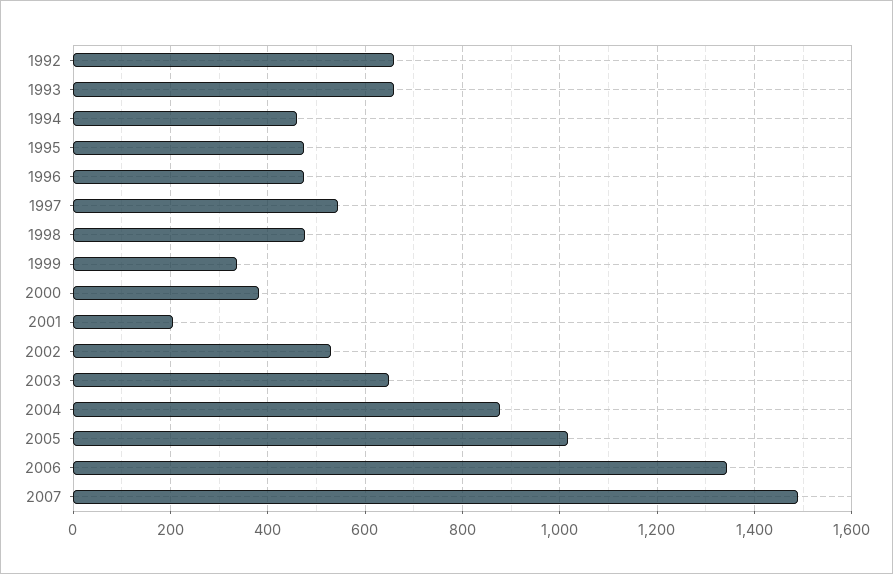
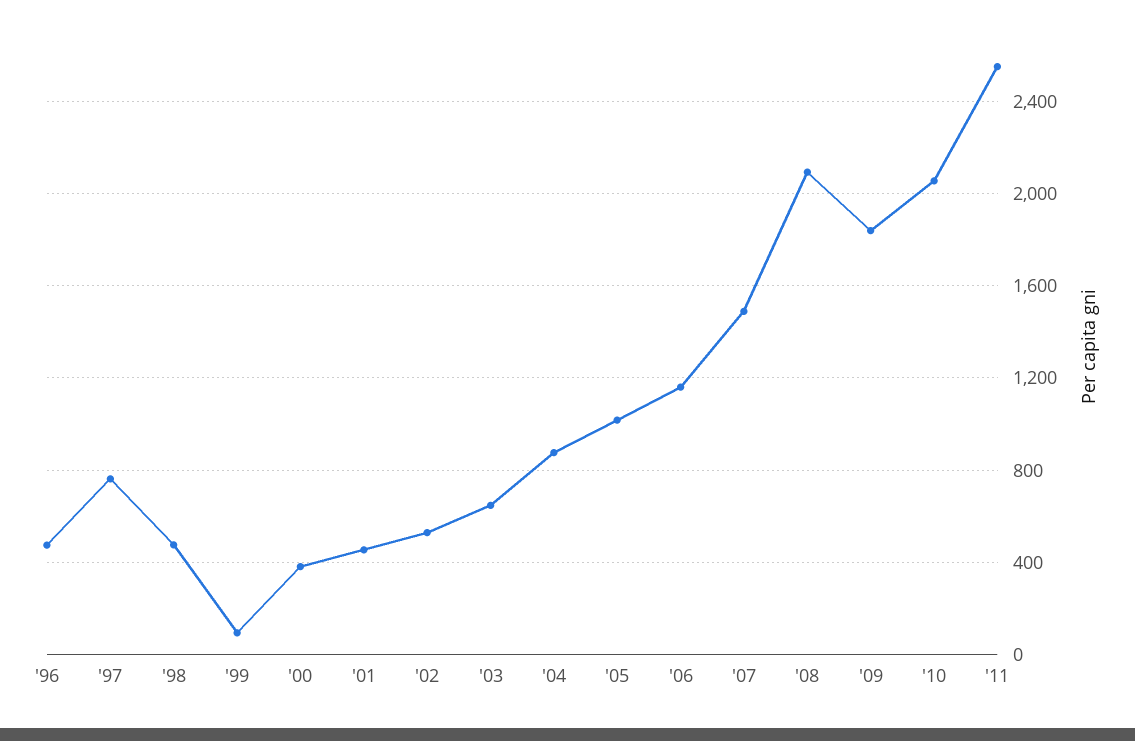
1992: 660 -> none
1993: 660 -> none
1994: 460 -> none
1995: 480 -> none
1997: 540 -> 750
1999: 340 -> 100
2001: 200 -> 450
2006: 1340 -> 1150
'08: none -> 2100
'09: none -> 1850
'10: none -> 2050
'11: none -> 2550

